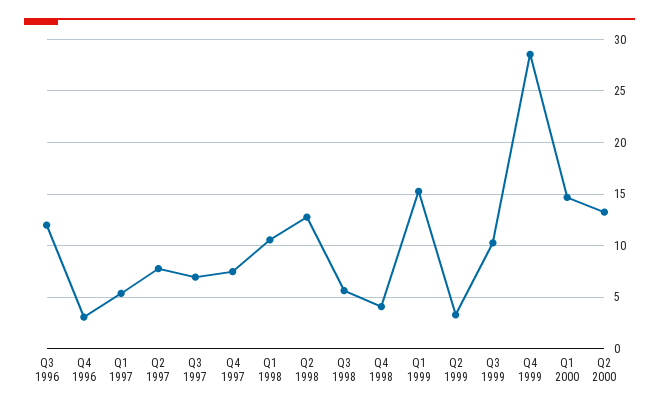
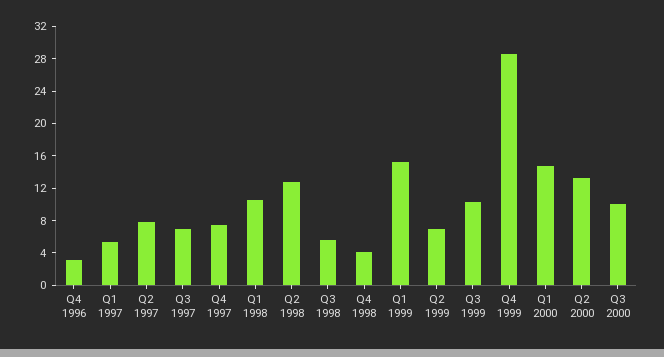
Q3 1996: 12 -> none
Q2 1999: 3 -> 7
Q3 2000: none -> 10

